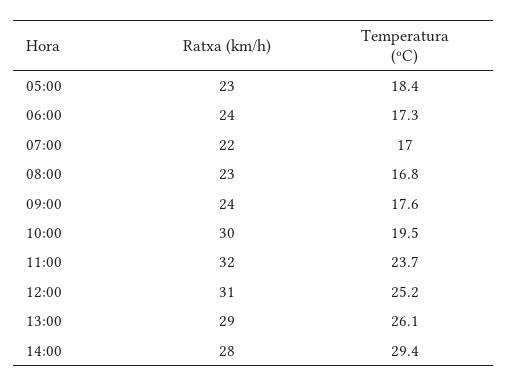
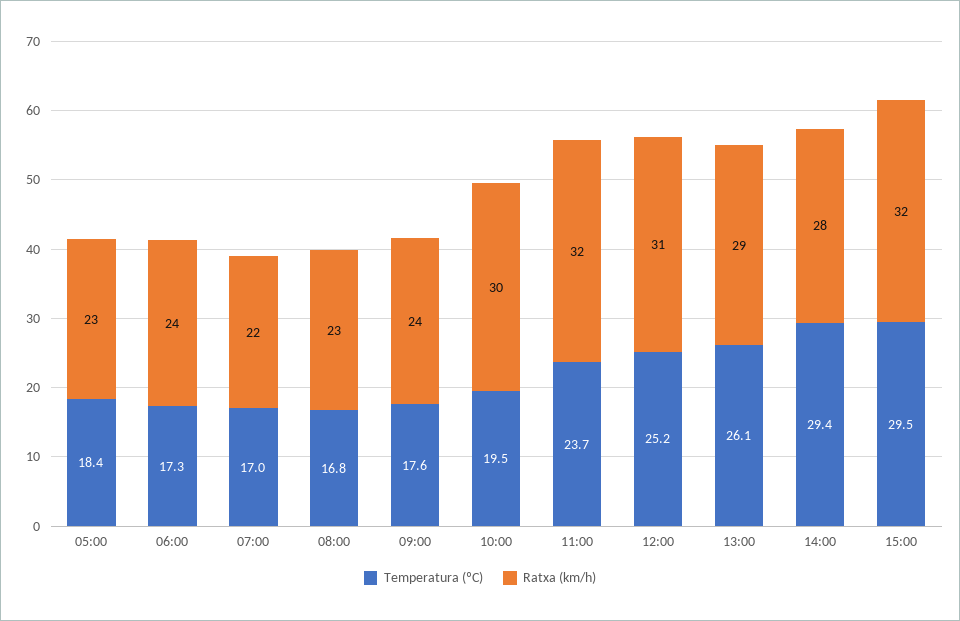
Temperatura (ºC), 15:00: none -> 29.5
Ratxa (km/h), 15:00: none -> 32

